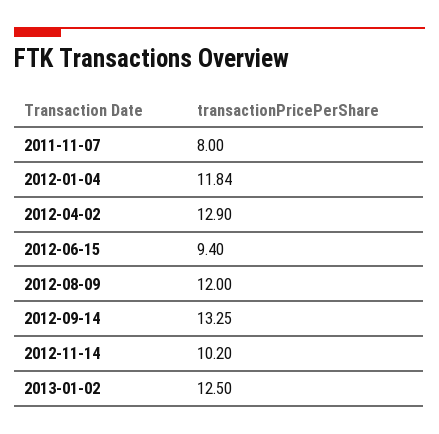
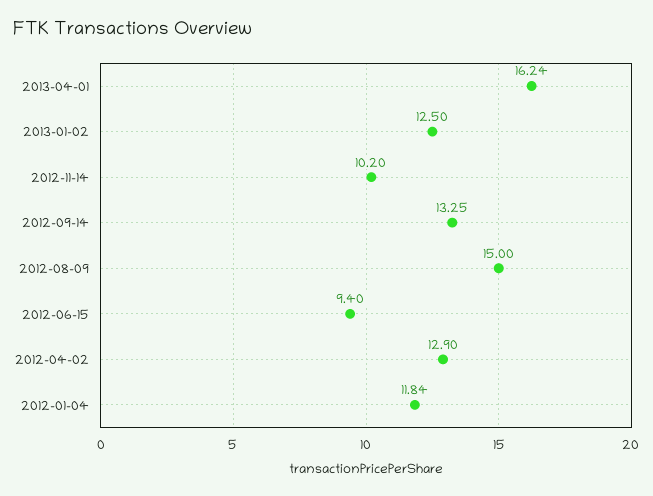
2011-11-07: 8 -> none
2012-08-09: 12 -> 15
2013-04-01: none -> 16.24

